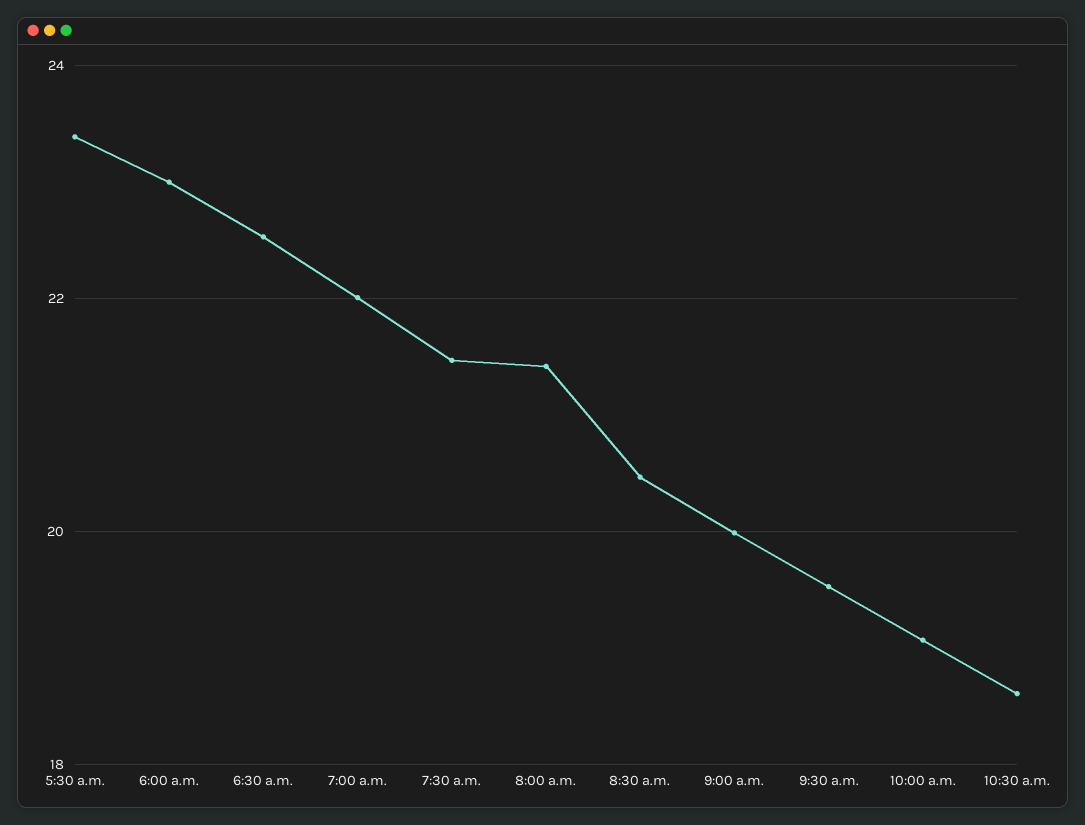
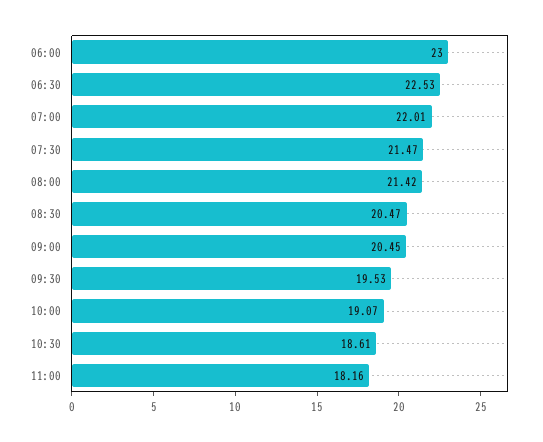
5:30 a.m.: 23.4 -> none
9:00 a.m.: 20 -> 20.45
11:00: none -> 18.16

